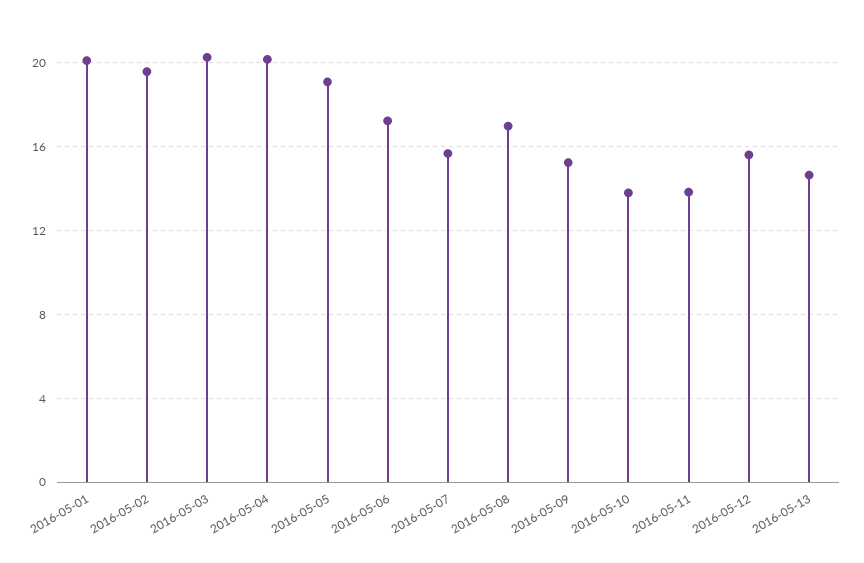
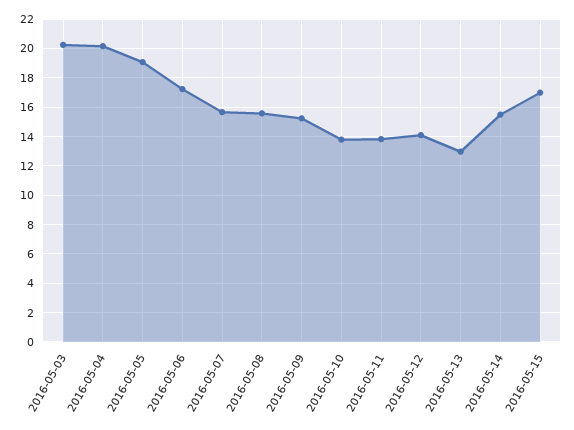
2016-05-01: 20 -> none
2016-05-02: 19.5 -> none
2016-05-08: 17 -> 15.5
2016-05-12: 15.5 -> 14
2016-05-13: 14.5 -> 13
2016-05-14: none -> 15.5
2016-05-15: none -> 17

